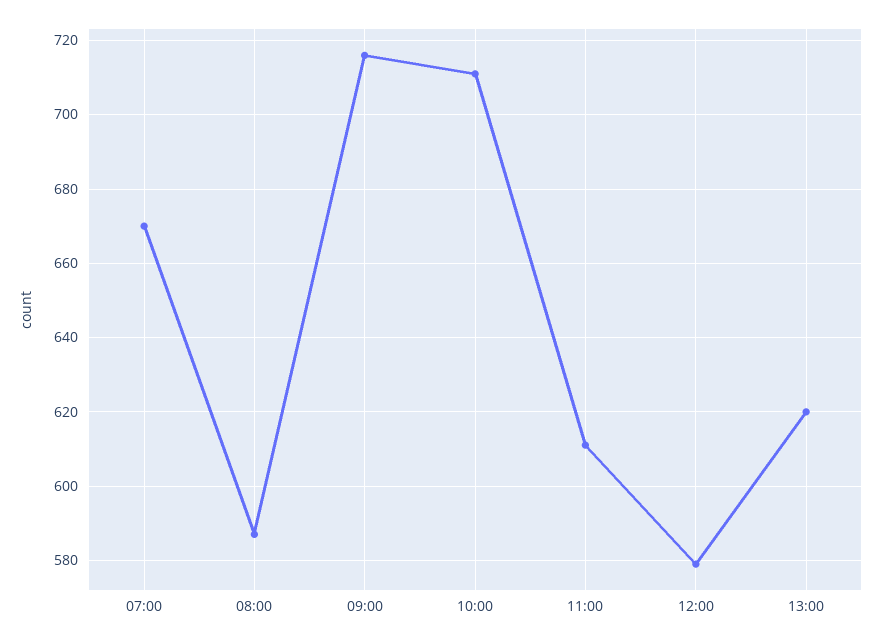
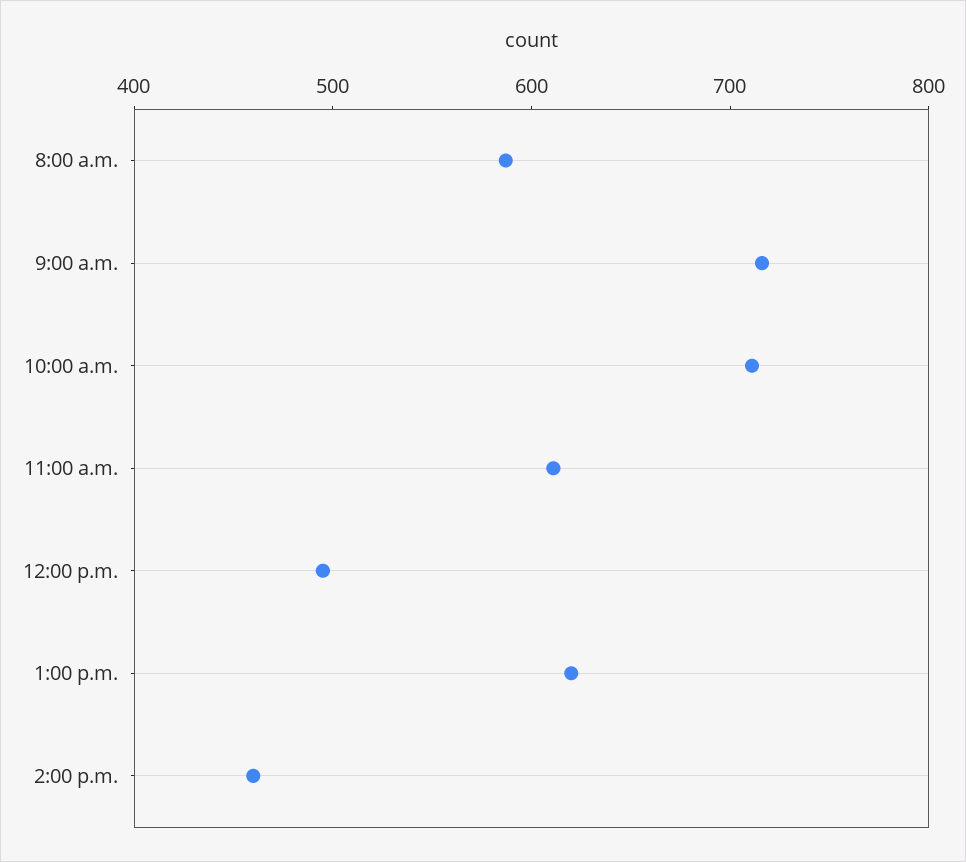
07:00: 670 -> none
12:00: 580 -> 500
2:00 p.m.: none -> 460

